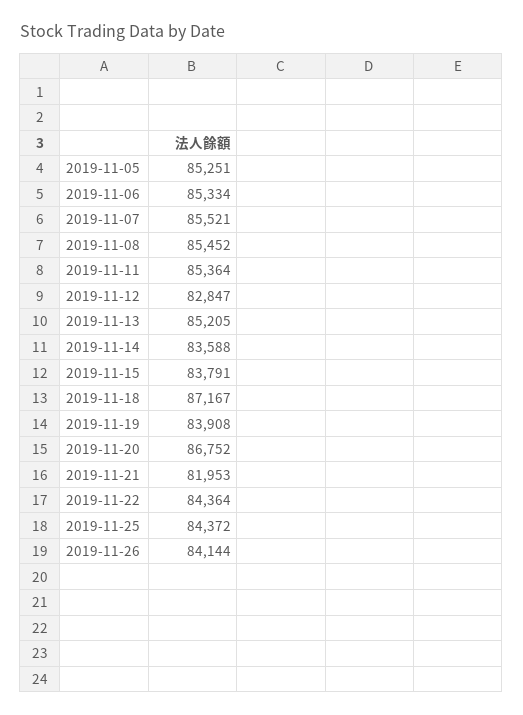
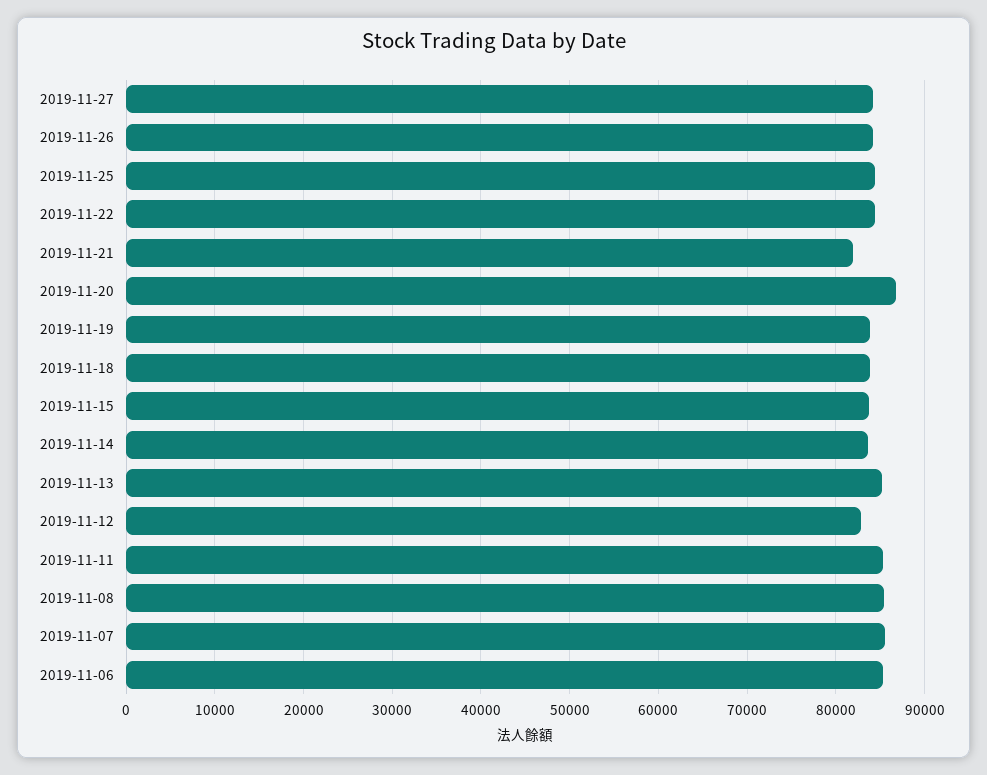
2019-11-05: 85251 -> none
2019-11-18: 87167 -> 84000
2019-11-27: none -> 84000

